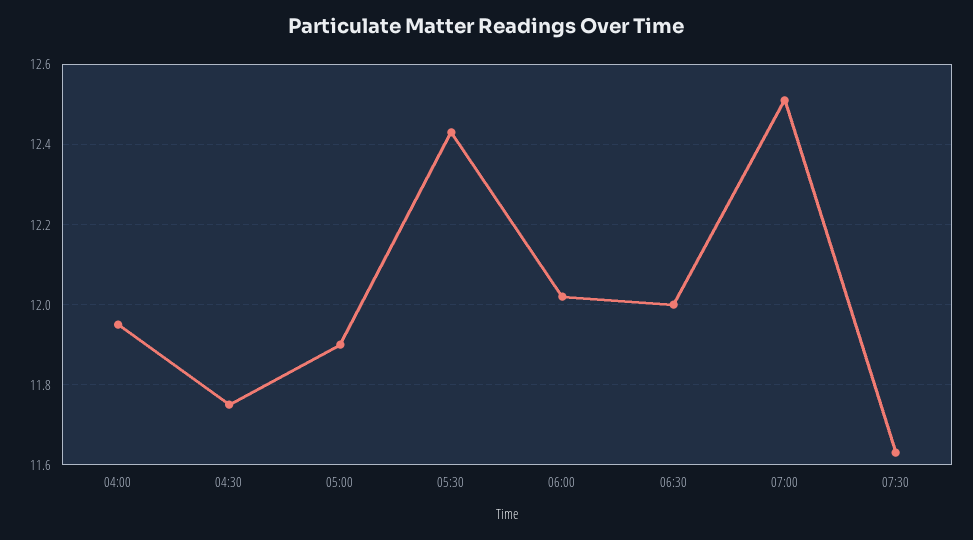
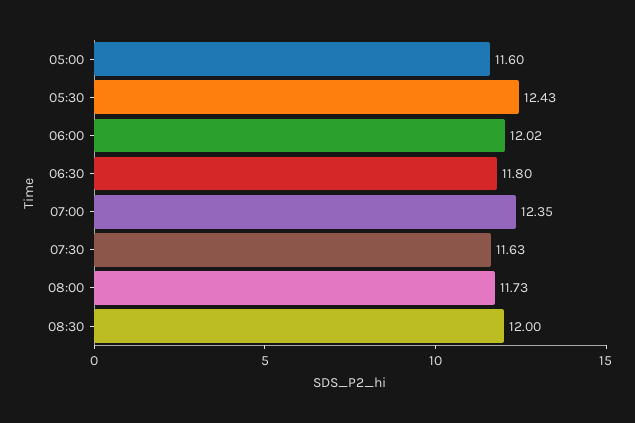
04:00: 11.95 -> none
04:30: 11.75 -> none
05:00: 11.9 -> 11.6
06:30: 12 -> 11.8
07:00: 12.5 -> 12.35
08:00: none -> 11.73
08:30: none -> 12

